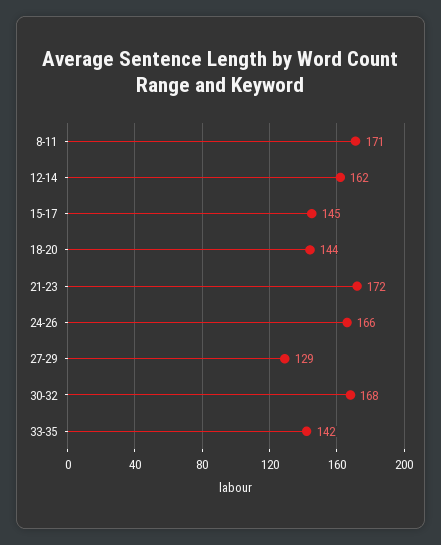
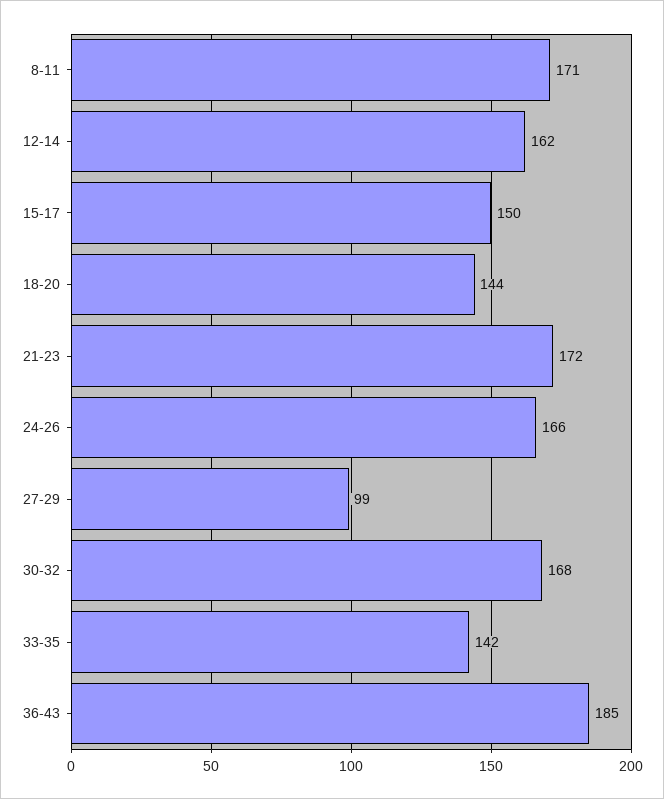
15-17: 145 -> 150
27-29: 129 -> 99
36-43: none -> 185

